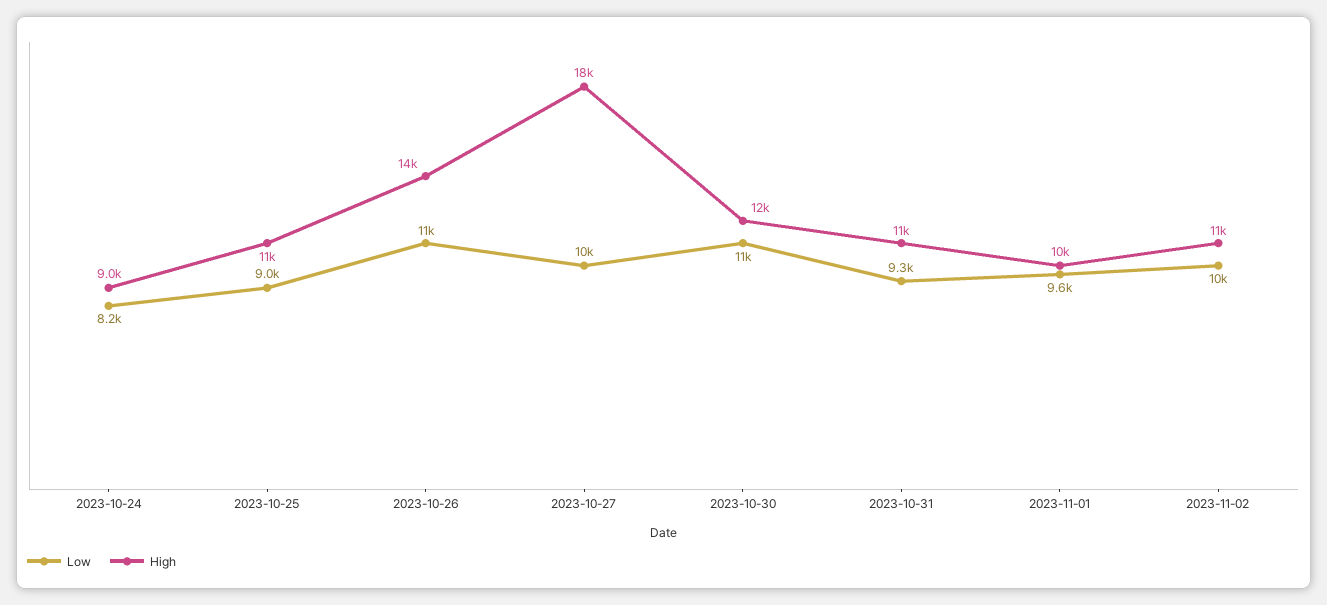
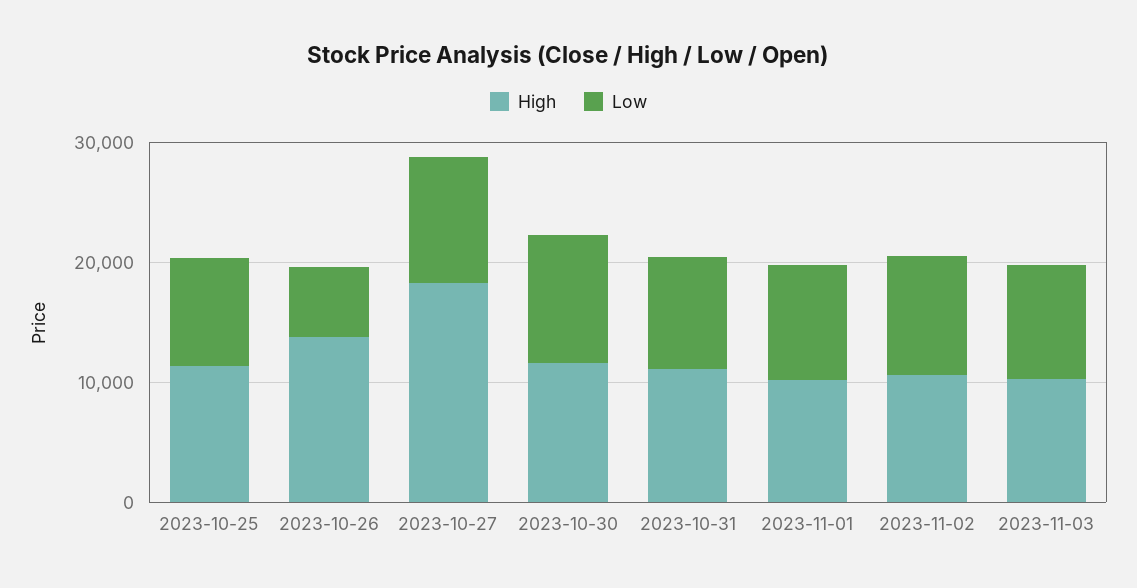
Low, 2023-10-24: 8200 -> none
High, 2023-10-24: 9000 -> none
Low, 2023-10-26: 11000 -> 6000
High, 2023-11-03: none -> 10000
Low, 2023-11-03: none -> 10000

